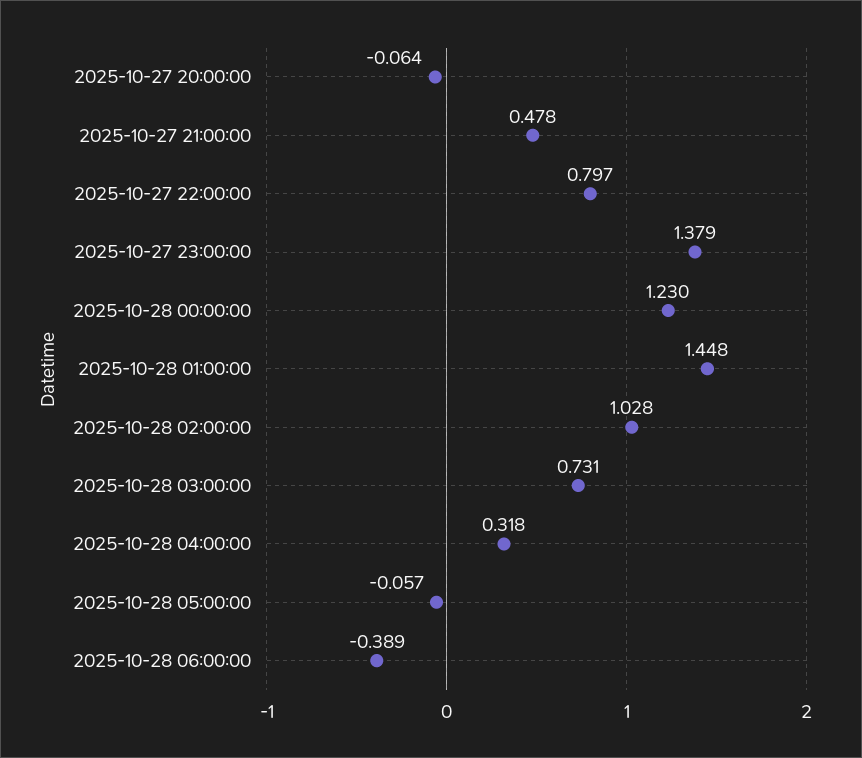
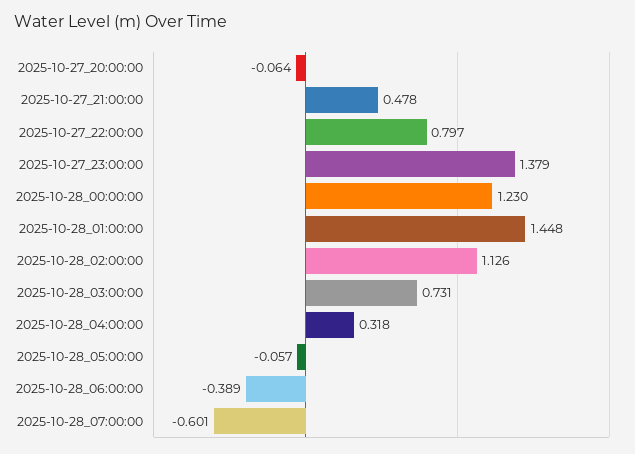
2025-10-28 02:00:00: 1.028 -> 1.126
2025-10-28_07:00:00: none -> -0.601

